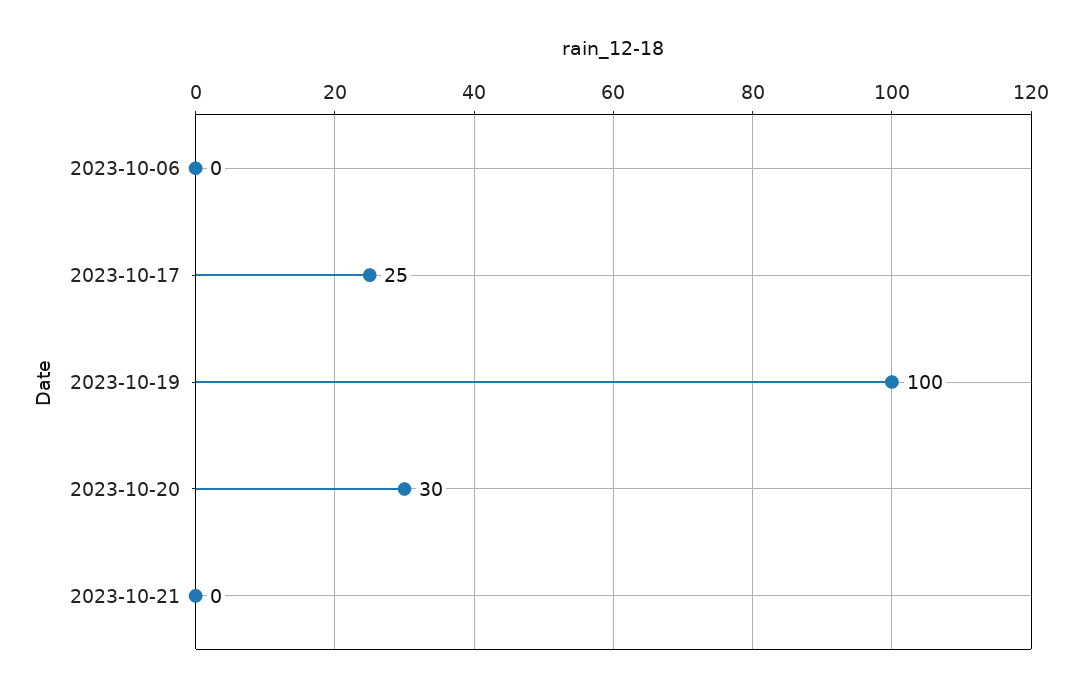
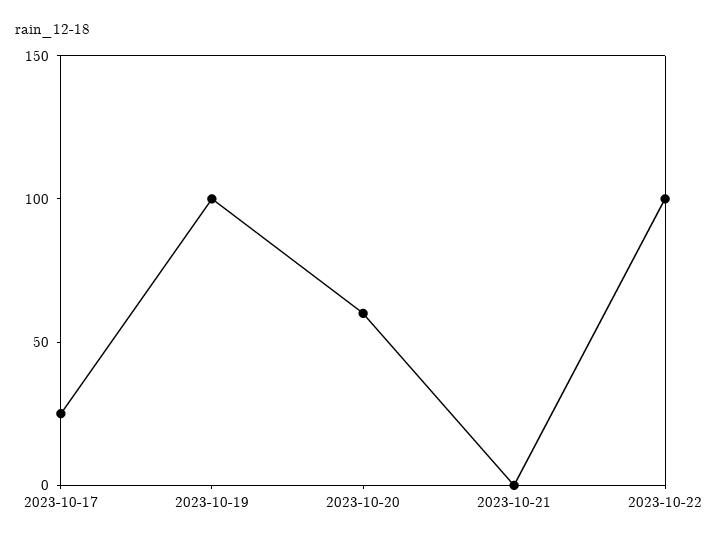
2023-10-06: 0 -> none
2023-10-20: 30 -> 60
2023-10-22: none -> 100

